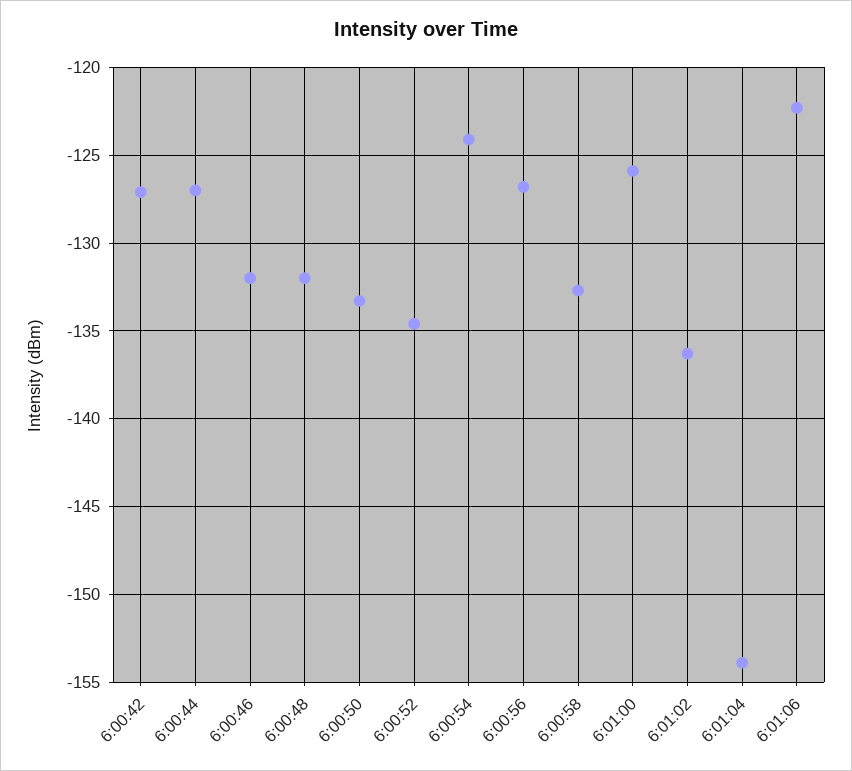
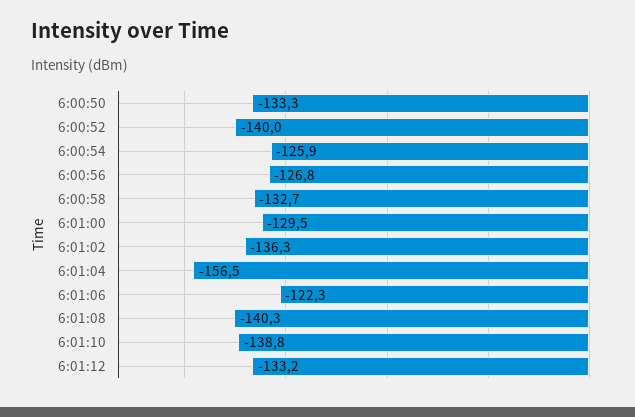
6:00:42: -127 -> none
6:00:44: -127 -> none
6:00:46: -132 -> none
6:00:48: -132 -> none
6:00:52: -134.5 -> -140
6:00:54: -124 -> -125.9
6:01:00: -126 -> -129.5
6:01:04: -154 -> -156.5
6:01:08: none -> -140.3
6:01:10: none -> -138.8
6:01:12: none -> -133.2

